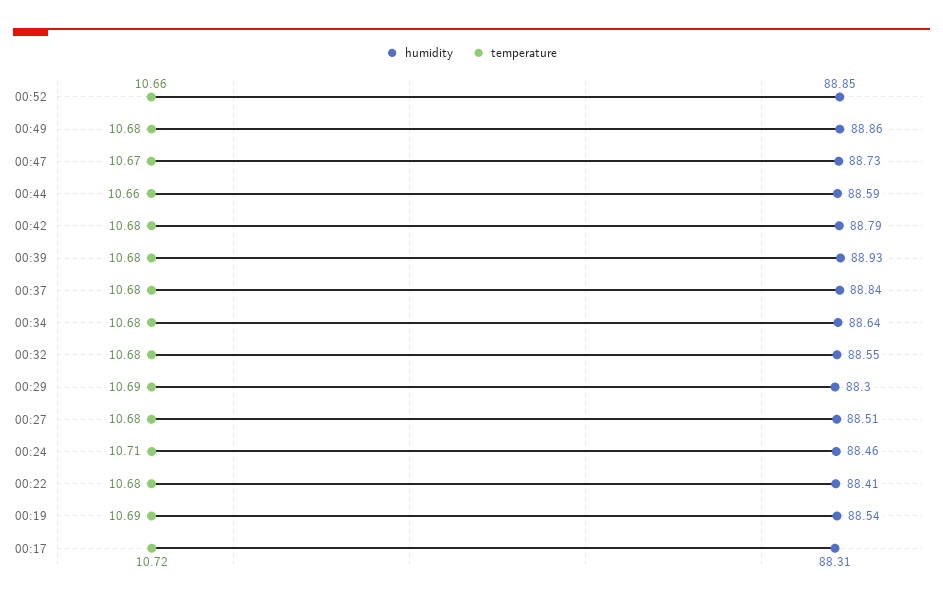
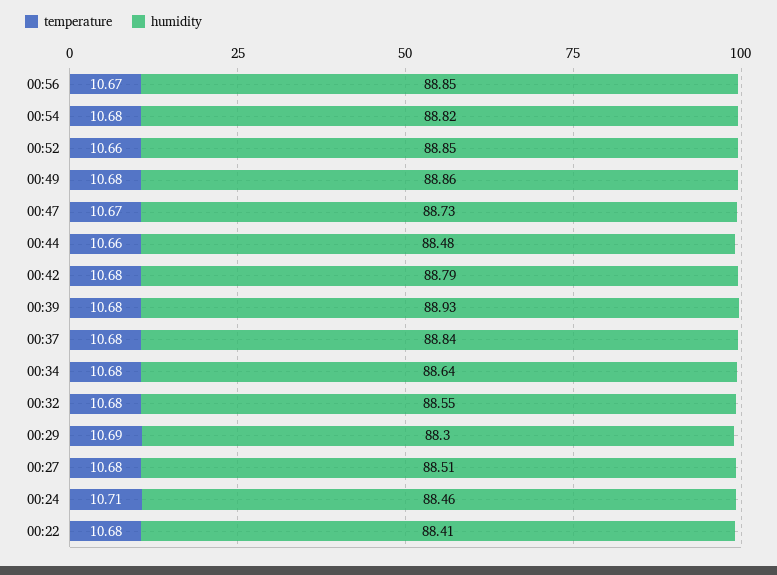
humidity, 00:44: 88.59 -> 88.48
humidity, 00:19: 88.54 -> none
temperature, 00:19: 10.69 -> none
humidity, 00:17: 88.31 -> none
temperature, 00:17: 10.72 -> none
temperature, 00:56: none -> 10.67
humidity, 00:56: none -> 88.85
temperature, 00:54: none -> 10.68
humidity, 00:54: none -> 88.82

